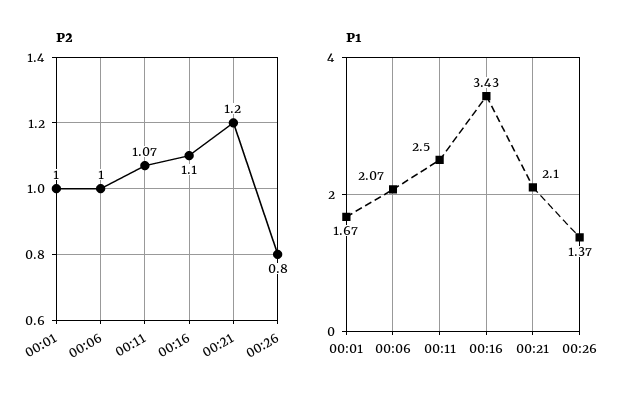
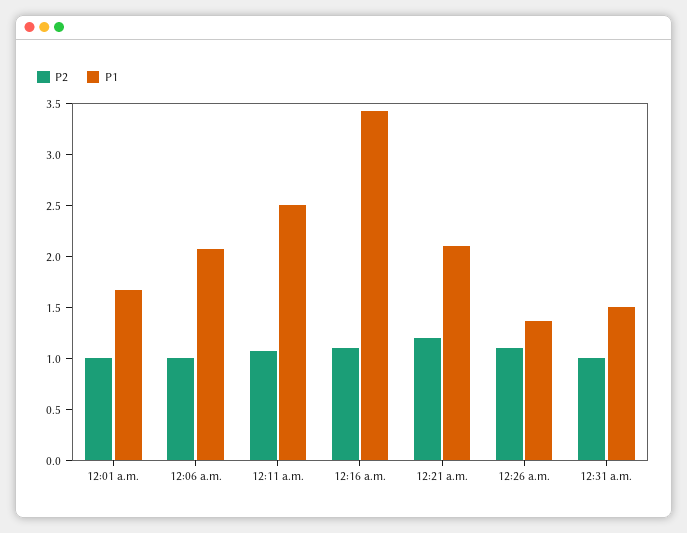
P2, 00:26: 0.8 -> 1.1
P2, 12:31 a.m.: none -> 1
P1, 12:31 a.m.: none -> 1.5

